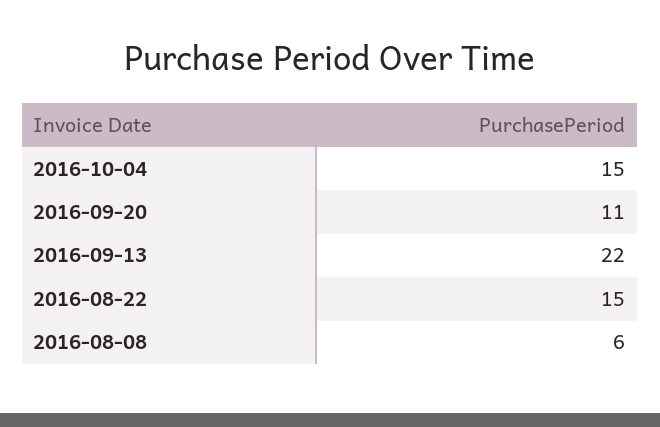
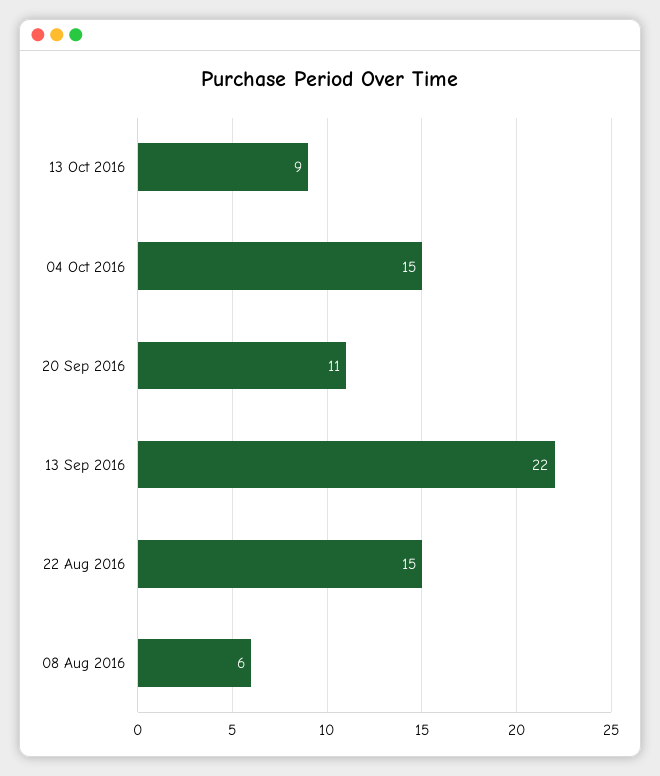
13 Oct 2016: none -> 9

